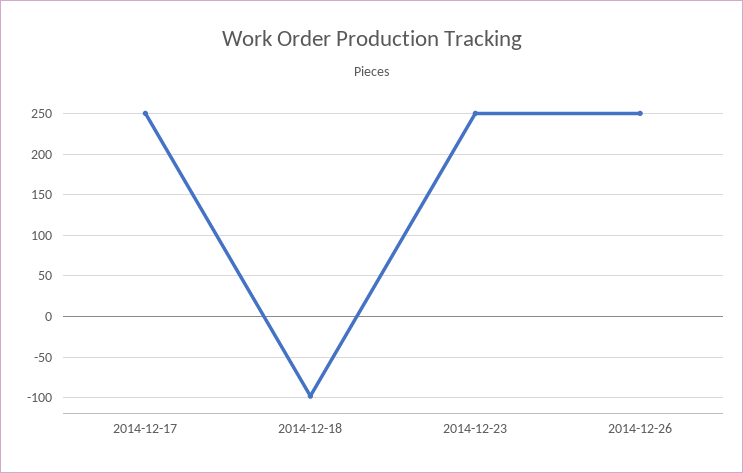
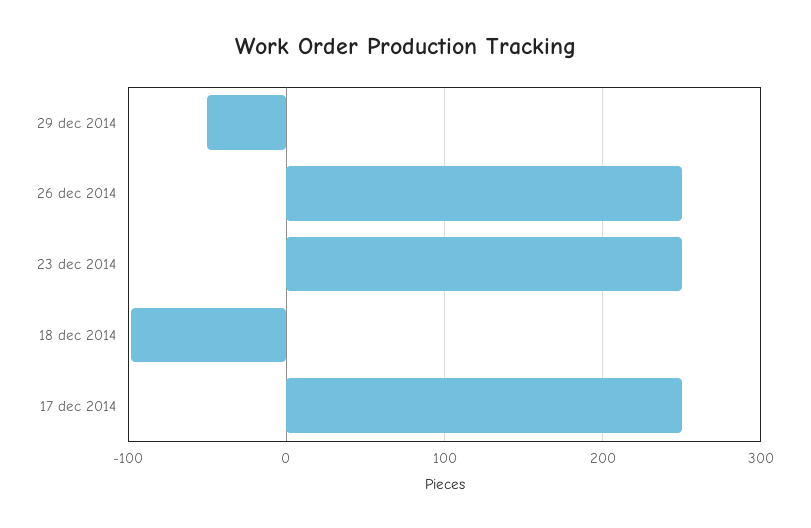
29 dec 2014: none -> -50

